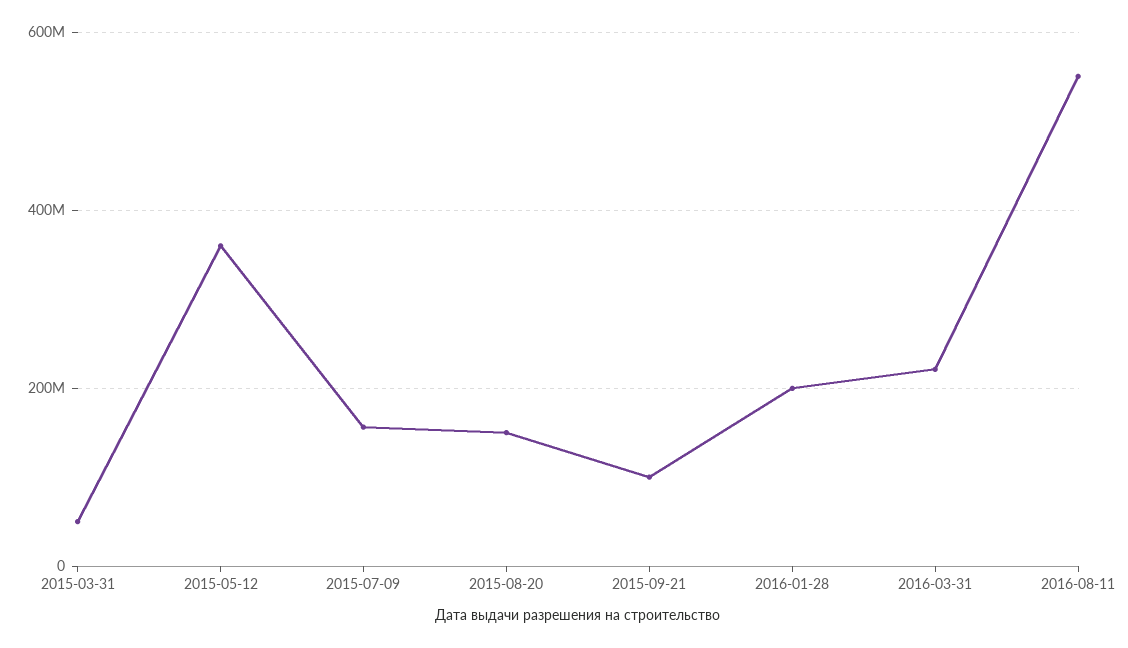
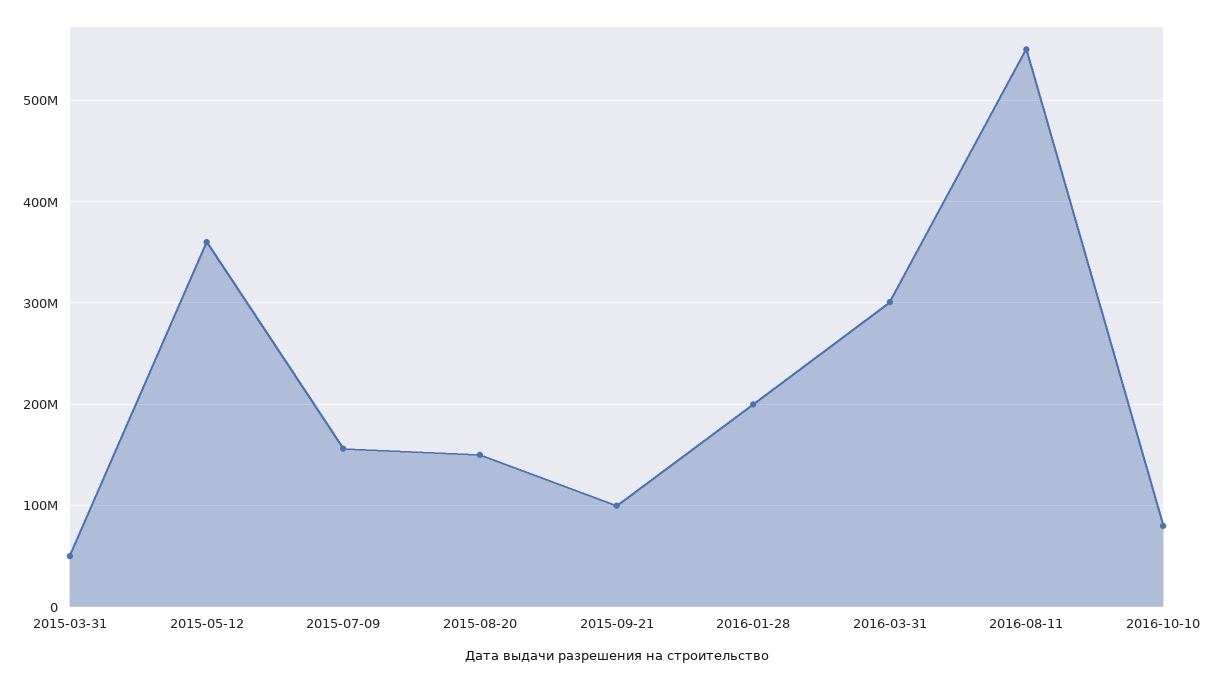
2016-03-31: 220000000 -> 300000000
2016-10-10: none -> 80000000

